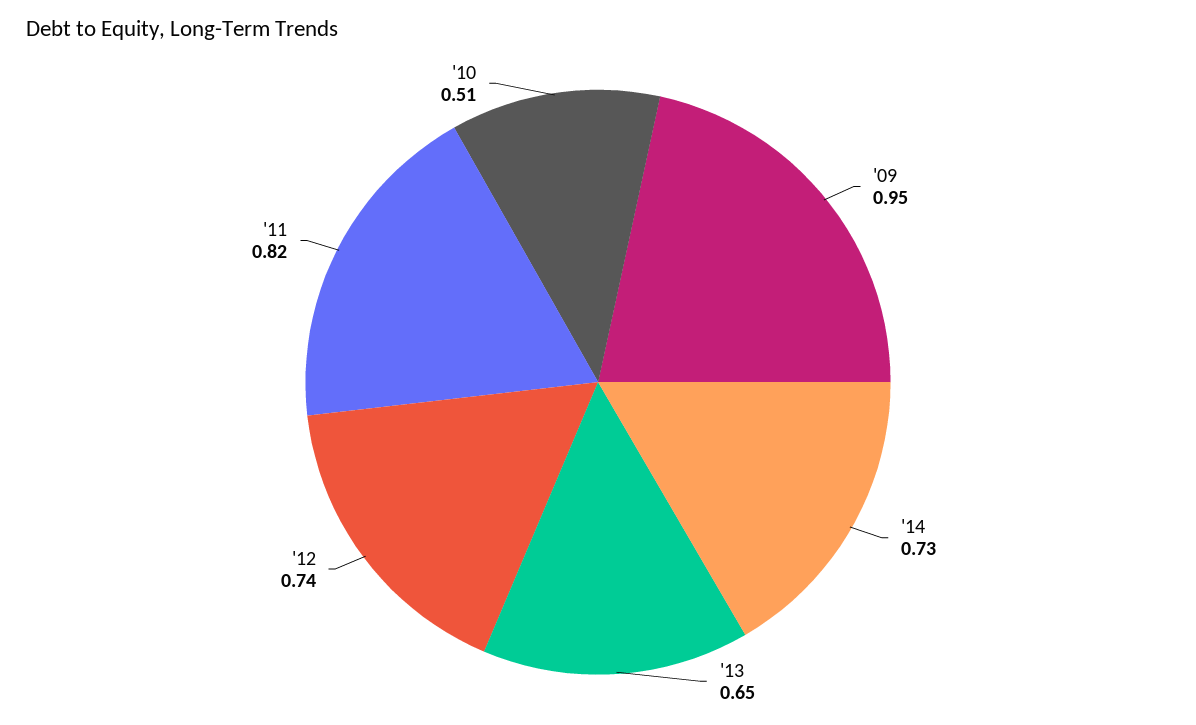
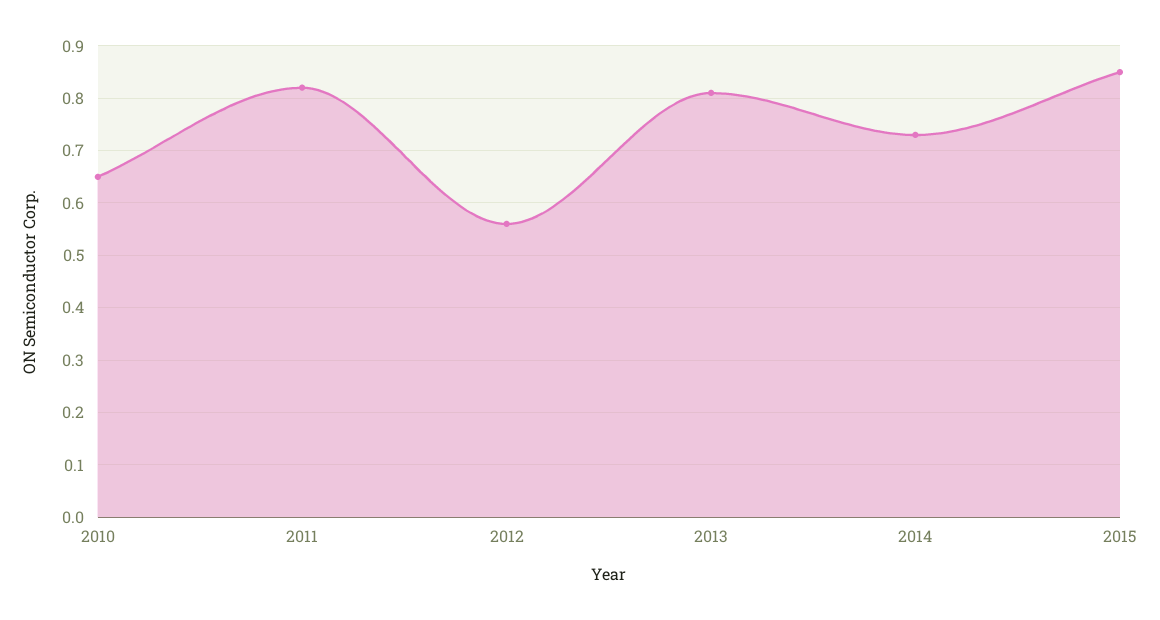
'09: 0.95 -> none
'13: 0.65 -> 0.8
'12: 0.74 -> 0.55
'10: 0.51 -> 0.65
2015: none -> 0.85

